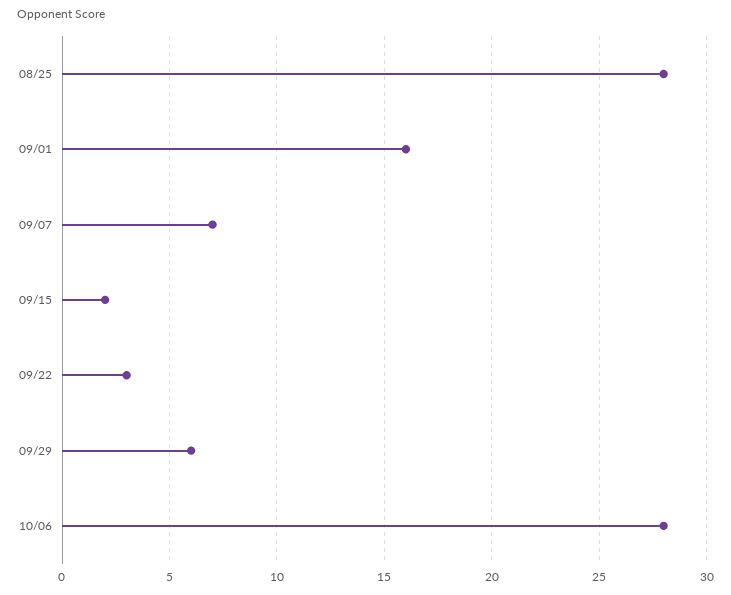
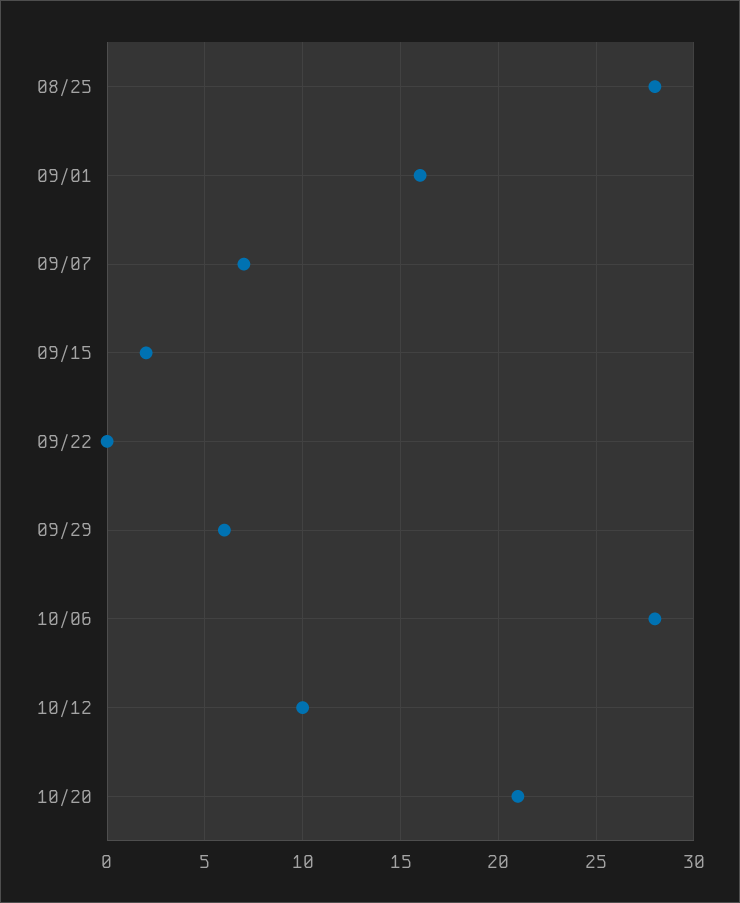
09/22: 3 -> 0
10/12: none -> 10
10/20: none -> 21

